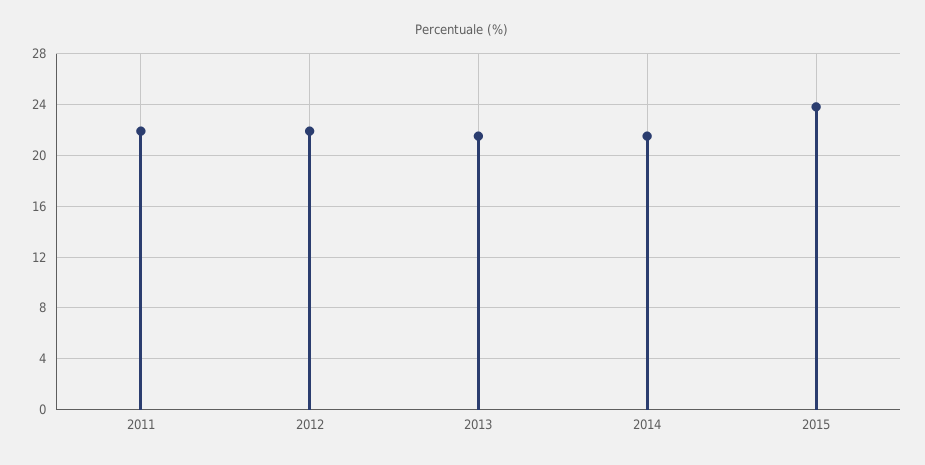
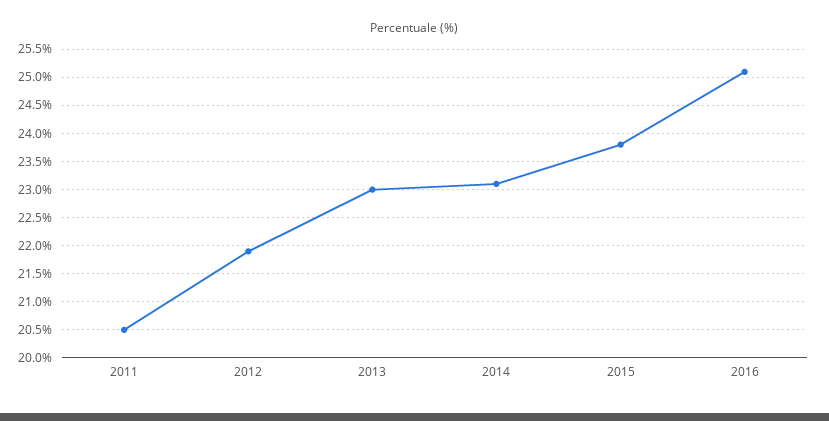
2011: 22 -> 20.5
2013: 21.5 -> 23
2014: 21.5 -> 23
2016: none -> 25

